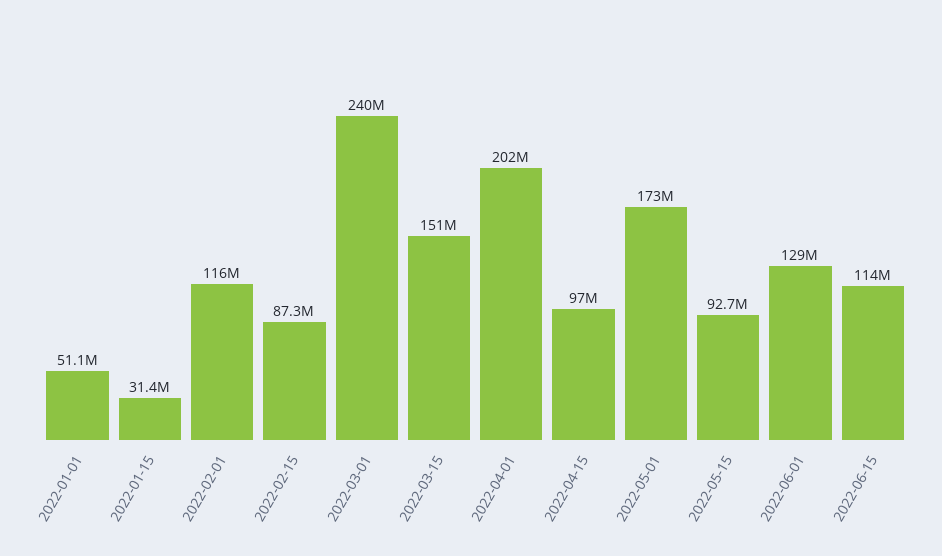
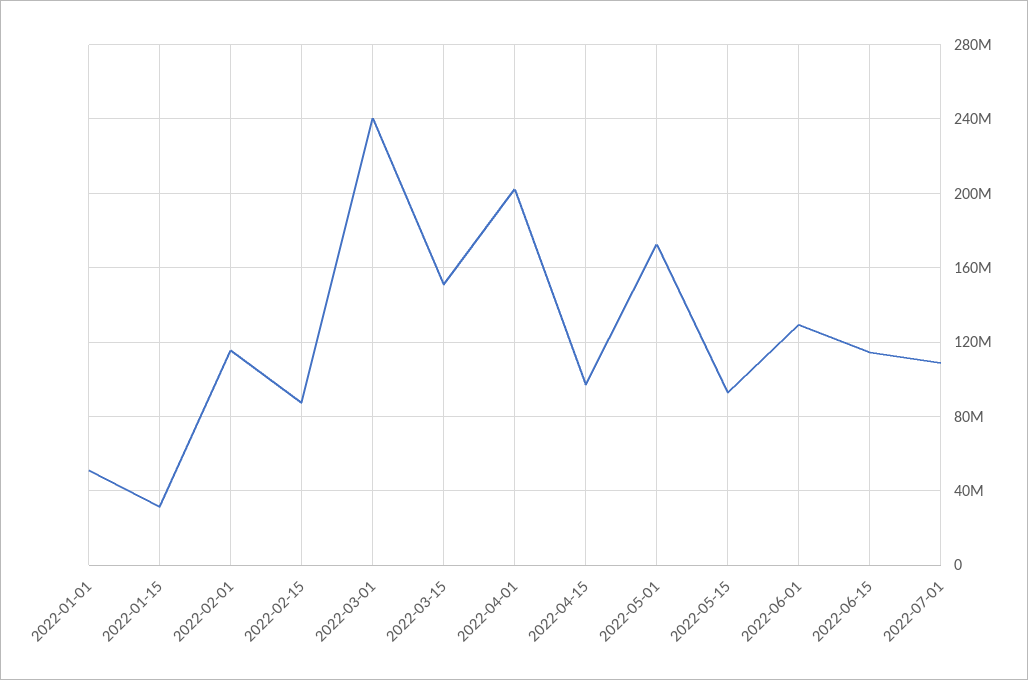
2022-07-01: none -> 110000000

